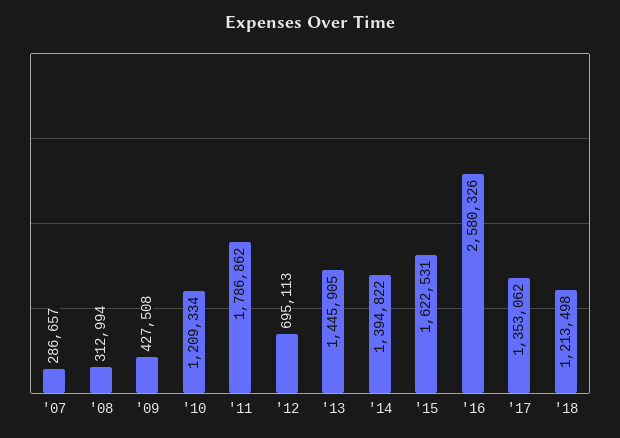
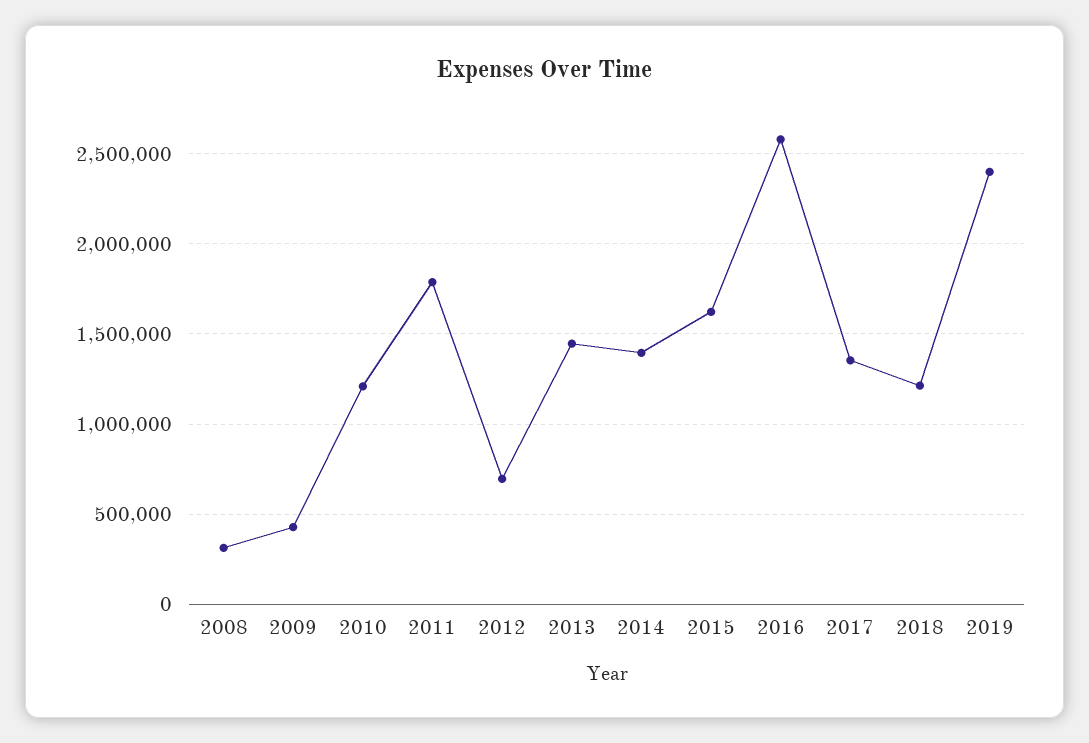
'07: 286657 -> none
2019: none -> 2400000

